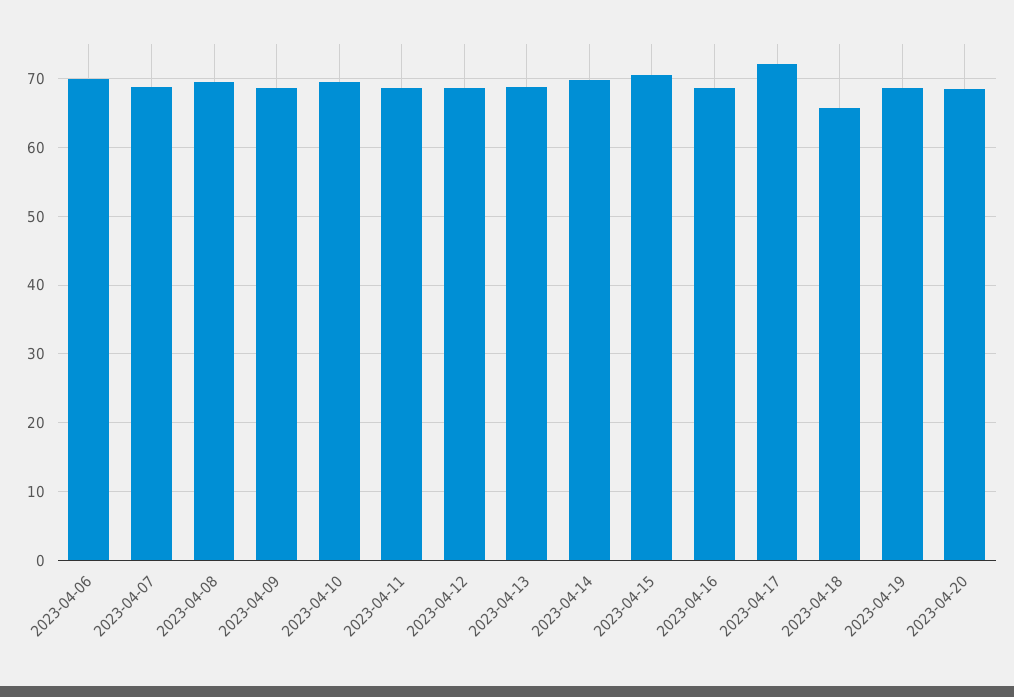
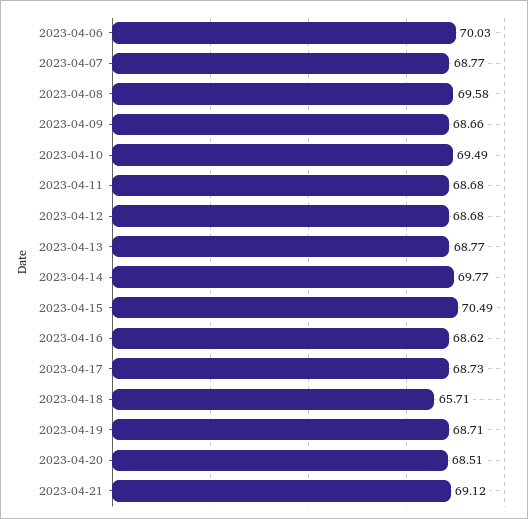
2023-04-17: 72 -> 68.73
2023-04-21: none -> 69.12

